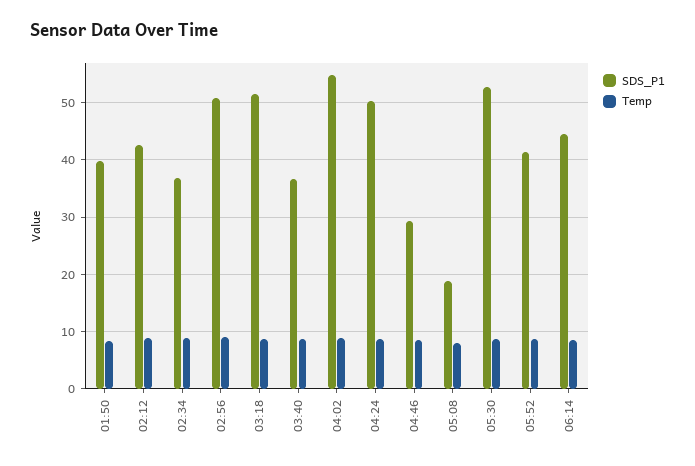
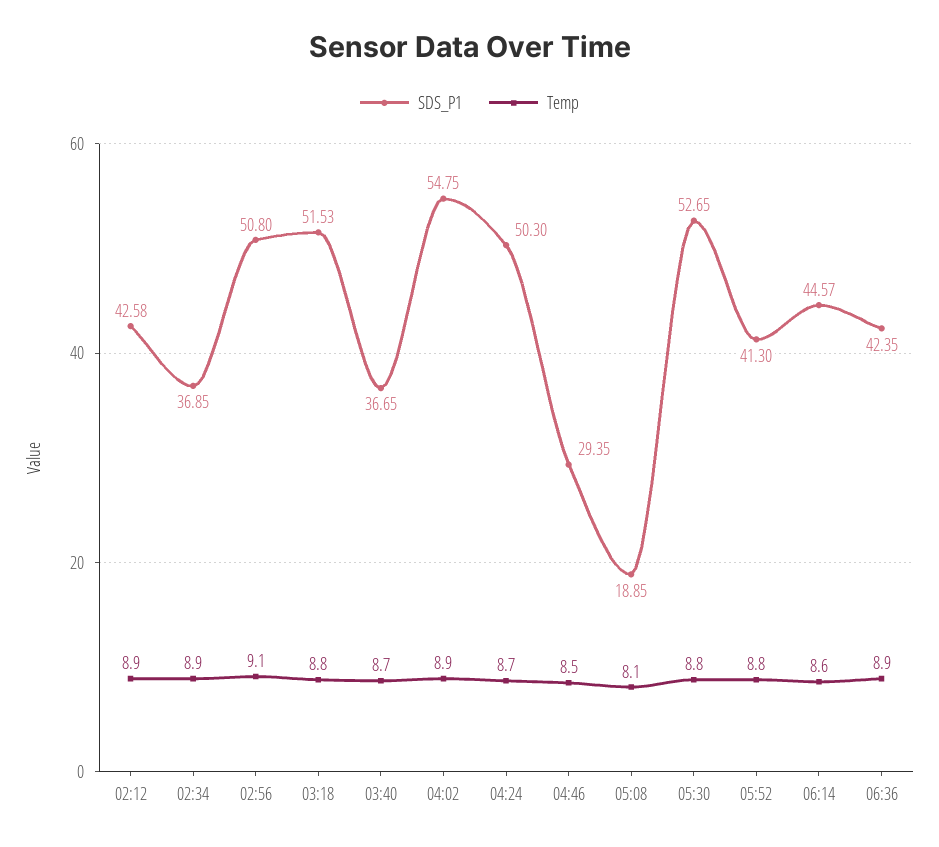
SDS_P1, 01:50: 40 -> none
Temp, 01:50: 8 -> none
SDS_P1, 06:36: none -> 42.35
Temp, 06:36: none -> 8.9

